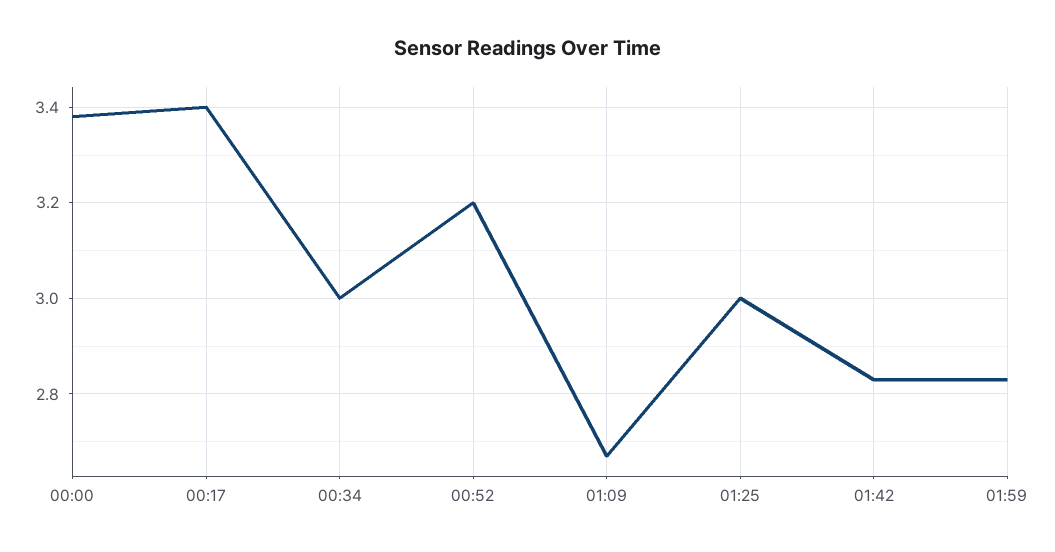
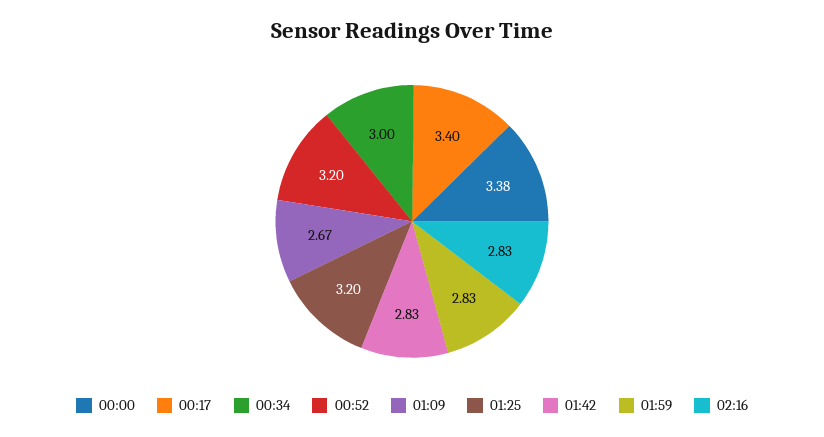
01:25: 3 -> 3.2
02:16: none -> 2.83

